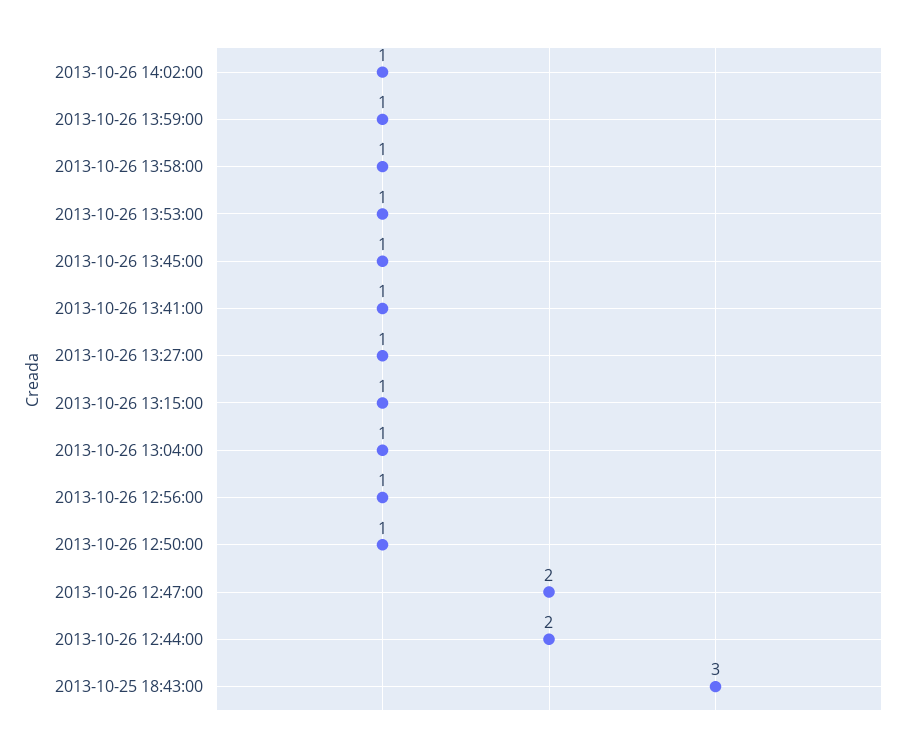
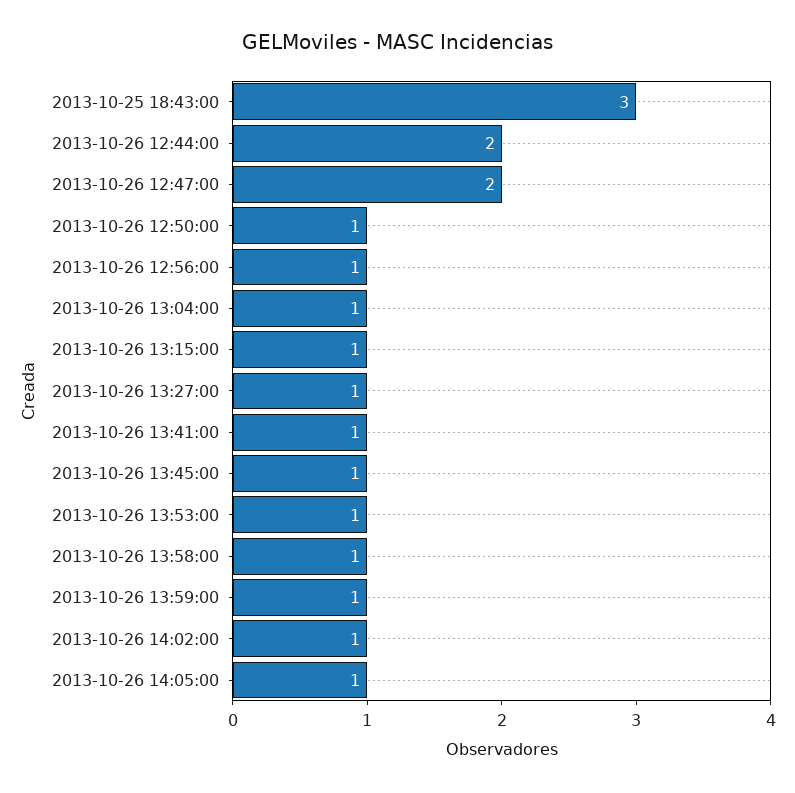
2013-10-26 14:05:00: none -> 1

